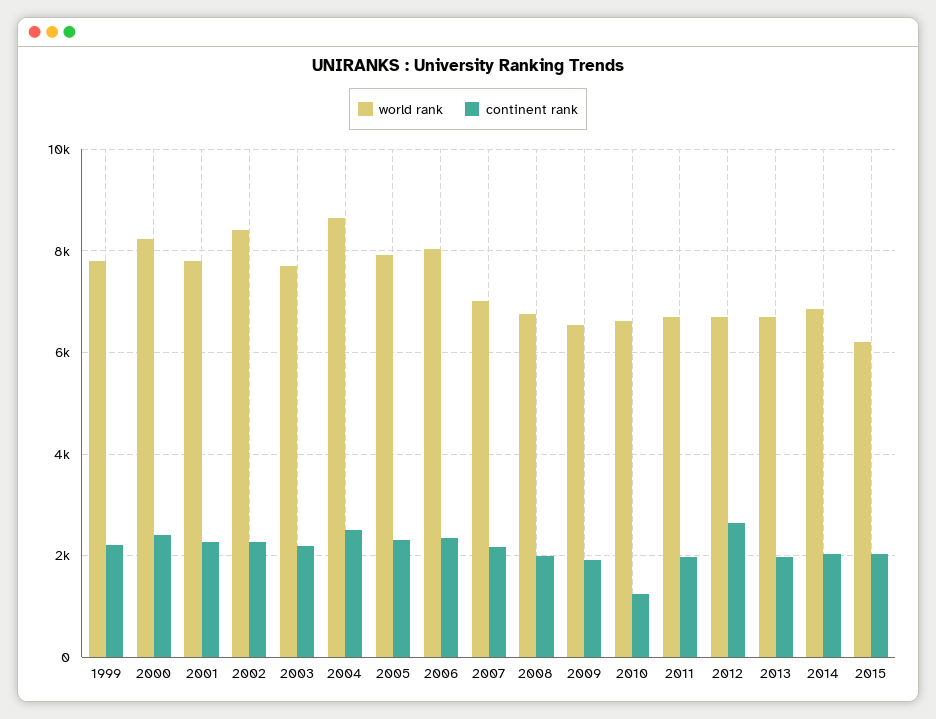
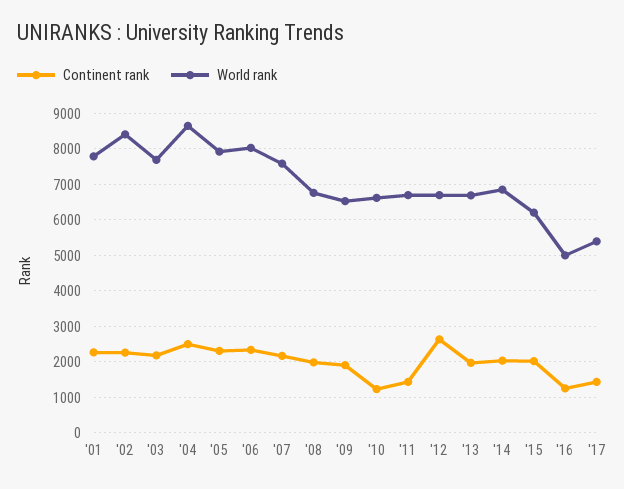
world rank, 1999: 7800 -> none
continent rank, 1999: 2200 -> none
world rank, 2000: 8200 -> none
continent rank, 2000: 2400 -> none
world rank, 2007: 7000 -> 7600
continent rank, 2011: 2000 -> 1400
continent rank, '16: none -> 1200
world rank, '16: none -> 5000
continent rank, '17: none -> 1400
world rank, '17: none -> 5400

